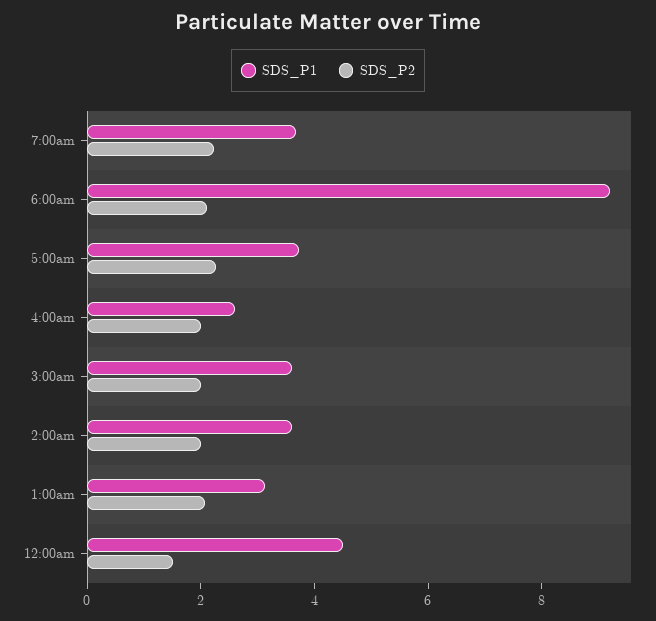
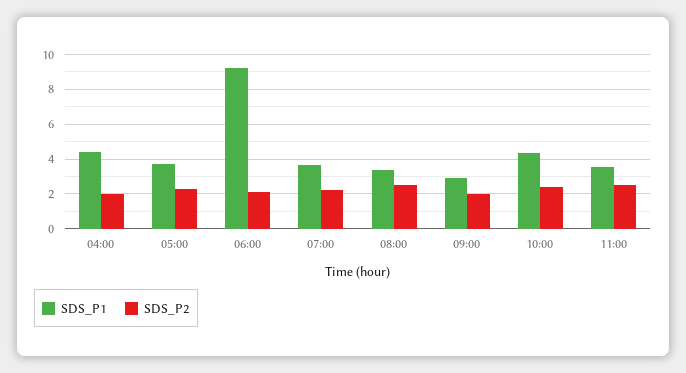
SDS_P1, 4:00am: 2.5 -> 4.5
SDS_P1, 3:00am: 3.5 -> none
SDS_P2, 3:00am: 2 -> none
SDS_P1, 2:00am: 3.5 -> none
SDS_P2, 2:00am: 2 -> none
SDS_P1, 1:00am: 3 -> none
SDS_P2, 1:00am: 2 -> none
SDS_P1, 12:00am: 4.5 -> none
SDS_P2, 12:00am: 1.5 -> none
SDS_P1, 08:00: none -> 3.5
SDS_P2, 08:00: none -> 2.5
SDS_P1, 09:00: none -> 3
SDS_P2, 09:00: none -> 2
SDS_P1, 10:00: none -> 4.5
SDS_P2, 10:00: none -> 2.5
SDS_P1, 11:00: none -> 3.5
SDS_P2, 11:00: none -> 2.5

